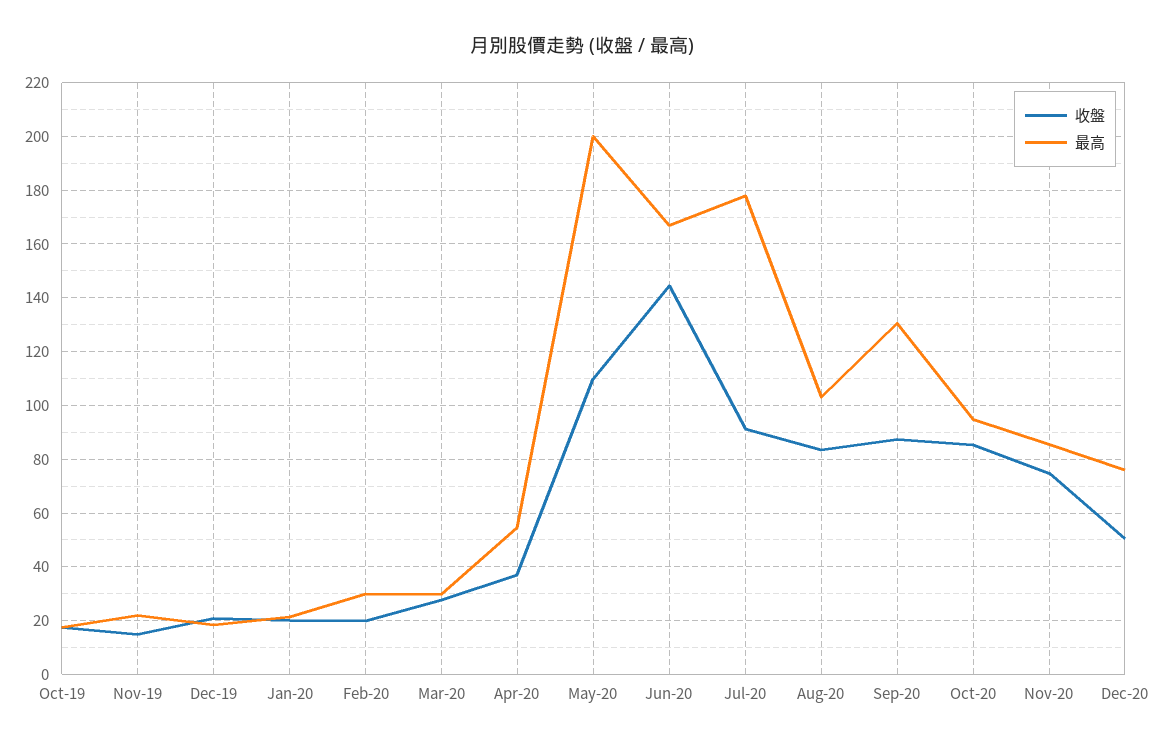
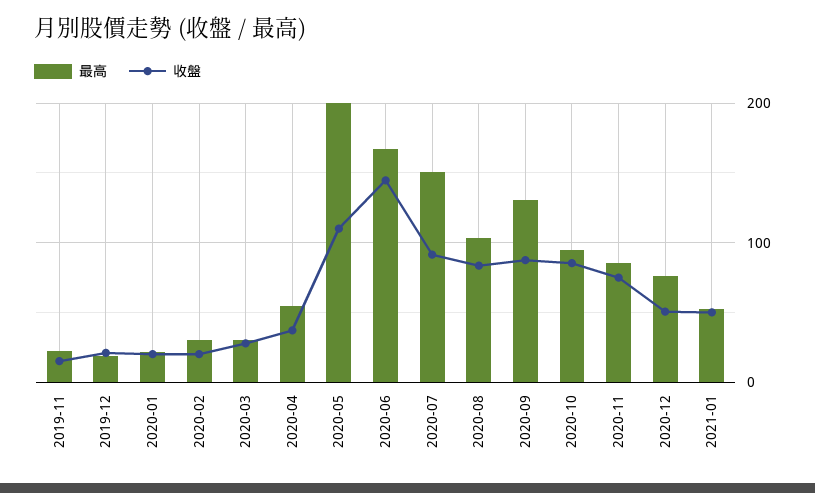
收盤, Oct-19: 17.5 -> none
最高, Oct-19: 17.5 -> none
最高, Jul-20: 177.5 -> 150
最高, 2021-01: none -> 50
收盤, 2021-01: none -> 50

